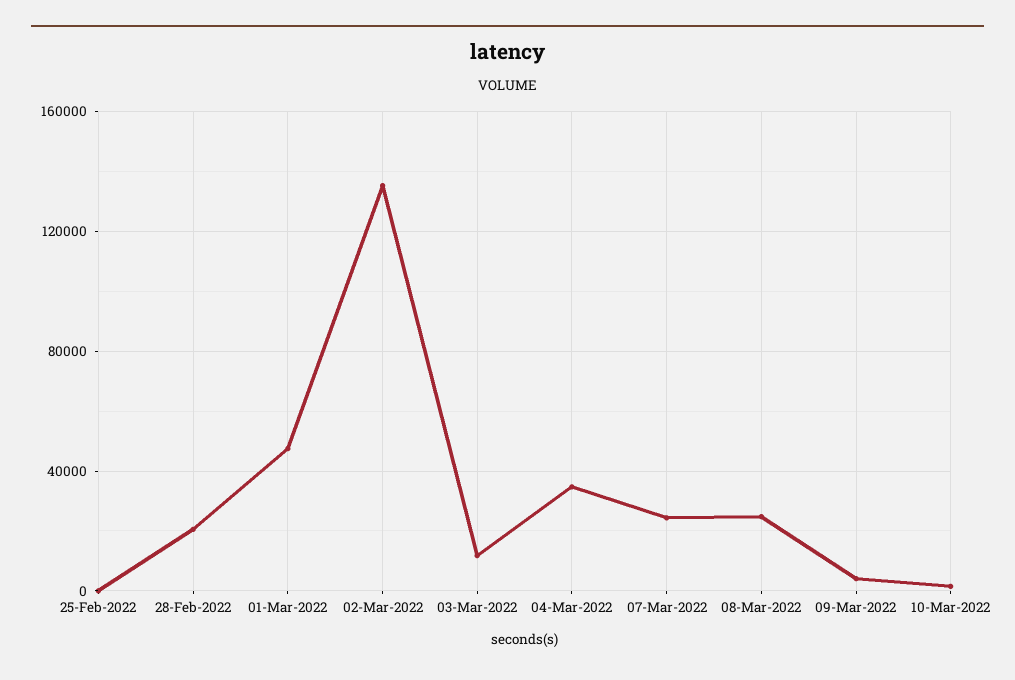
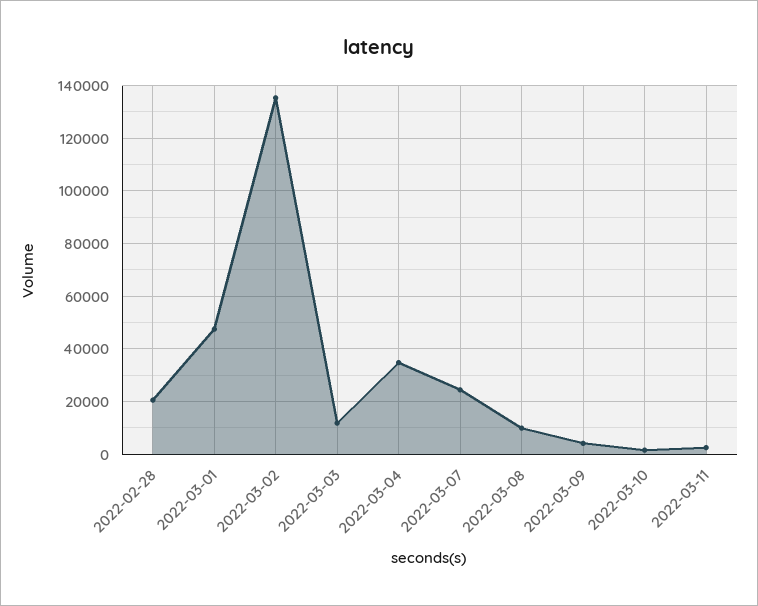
25-Feb-2022: 0 -> none
08-Mar-2022: 25000 -> 10000
2022-03-11: none -> 2500

